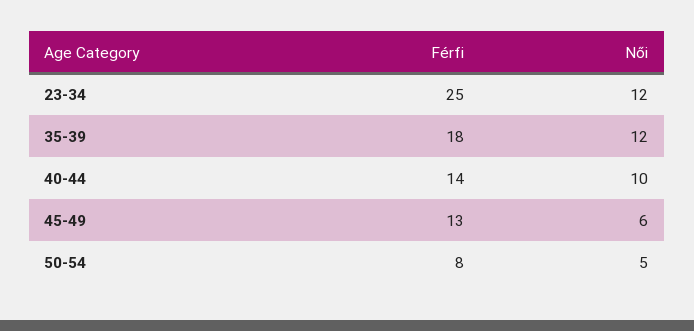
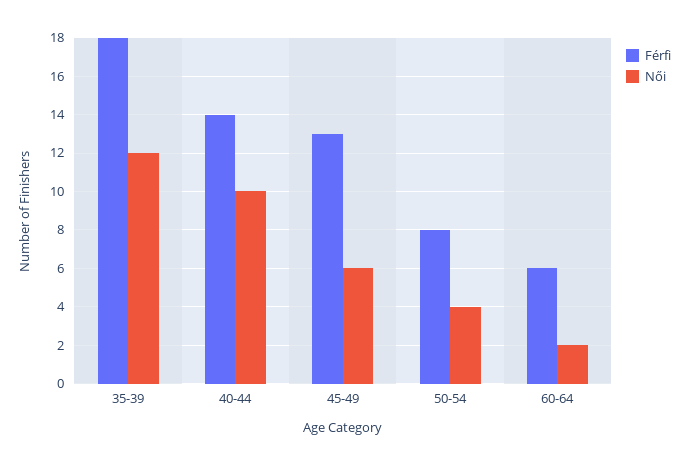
Férfi, 23-34: 25 -> none
Női, 23-34: 12 -> none
Női, 50-54: 5 -> 4
Férfi, 60-64: none -> 6
Női, 60-64: none -> 2

